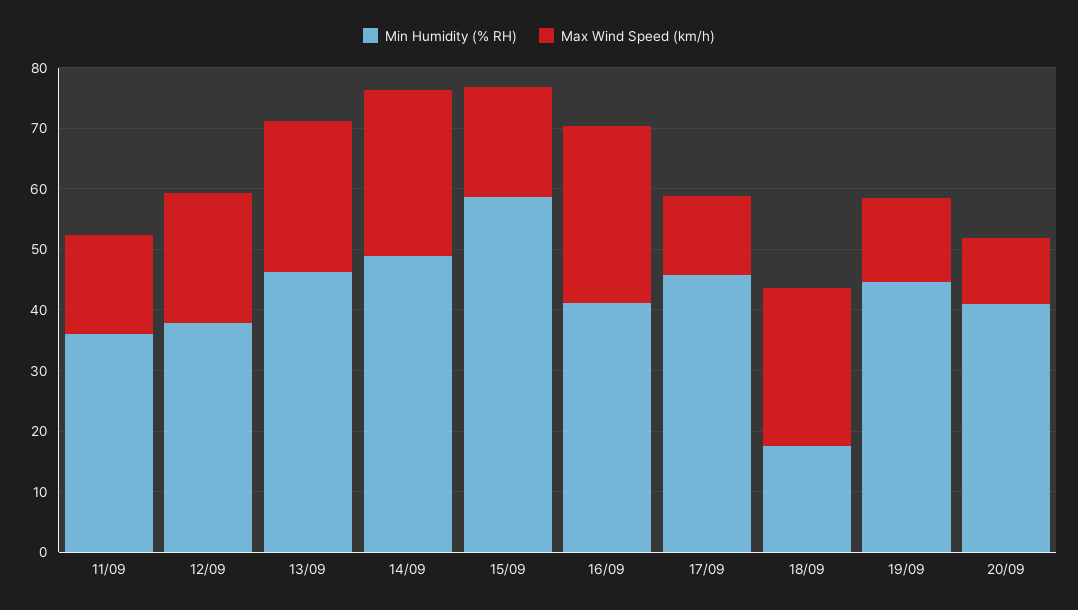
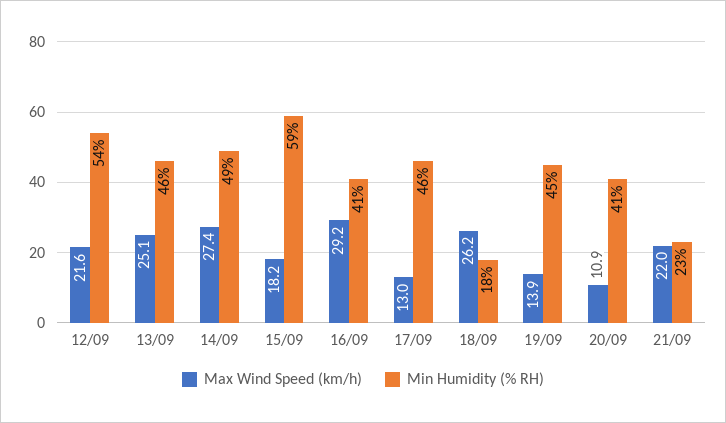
Min Humidity (% RH), 11/09: 36 -> none
Max Wind Speed (km/h), 11/09: 16 -> none
Min Humidity (% RH), 12/09: 38 -> 54
Max Wind Speed (km/h), 21/09: none -> 22
Min Humidity (% RH), 21/09: none -> 23

